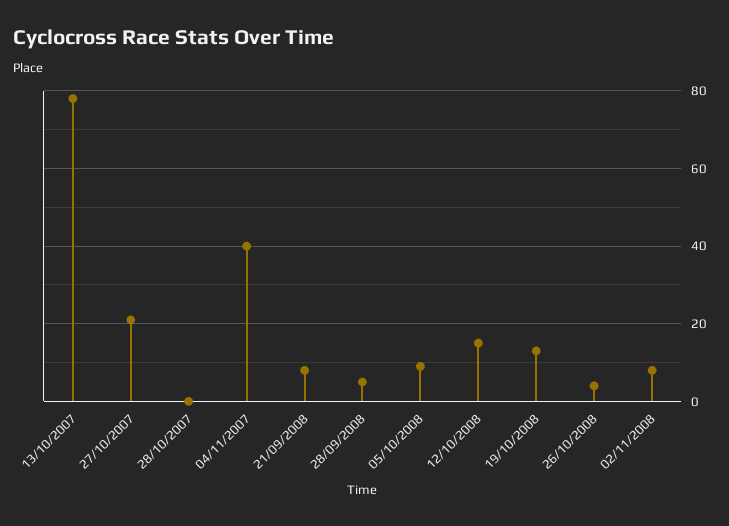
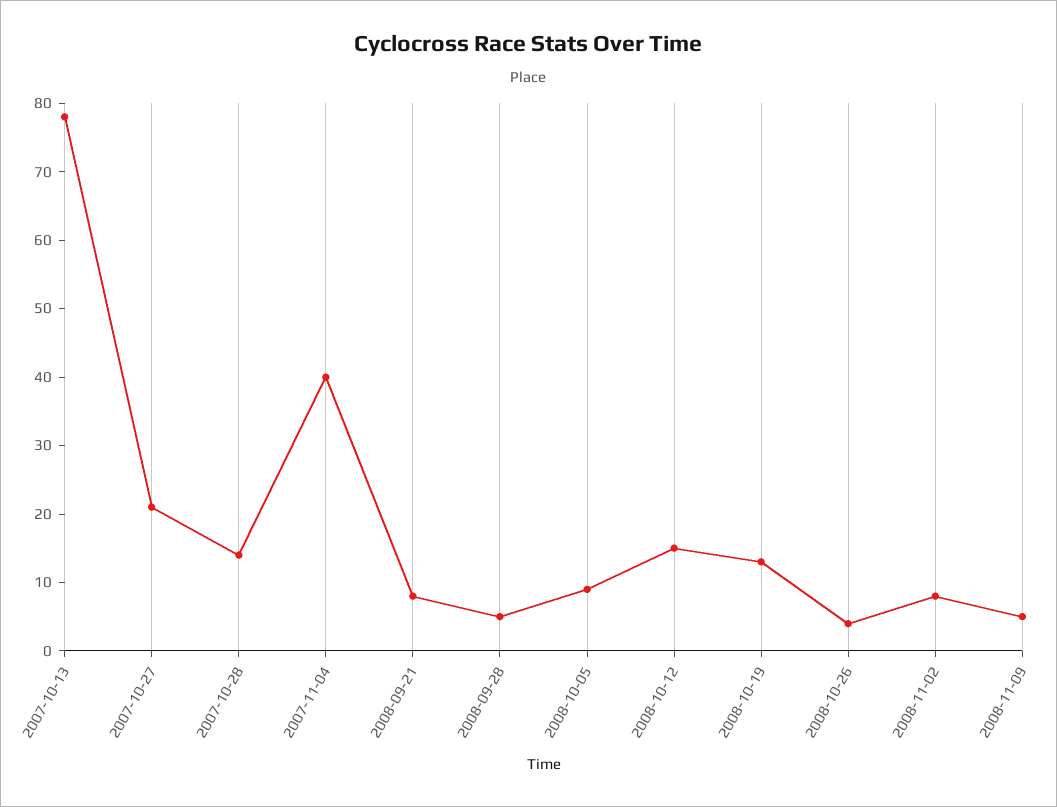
28/10/2007: 0 -> 15
2008-11-09: none -> 5

